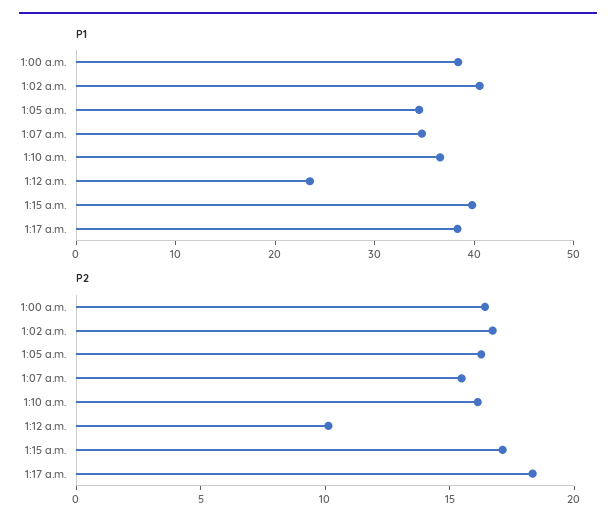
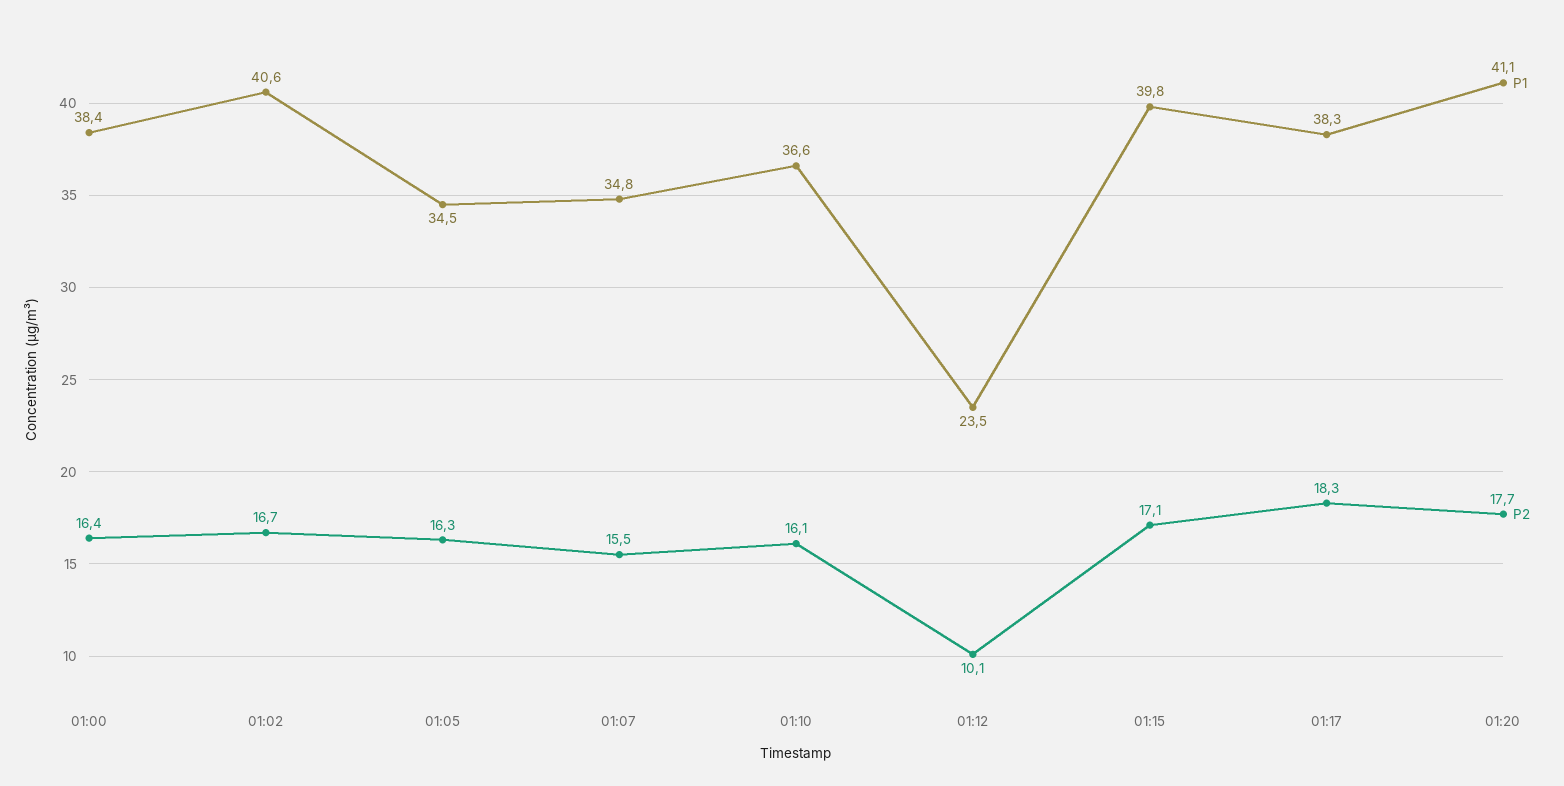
P1, 01:20: none -> 41.1
P2, 01:20: none -> 17.7

